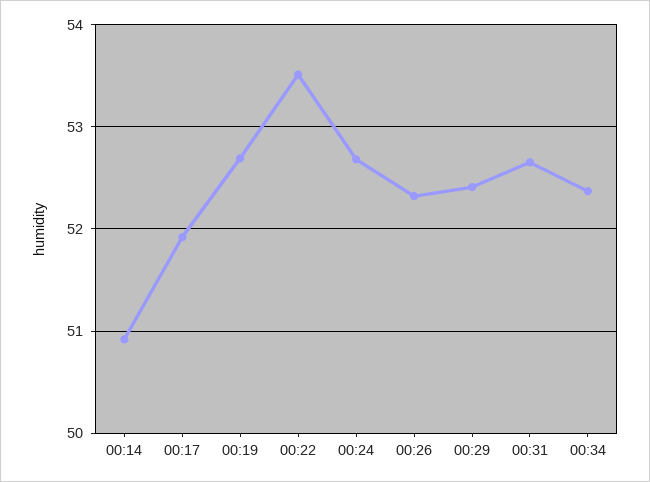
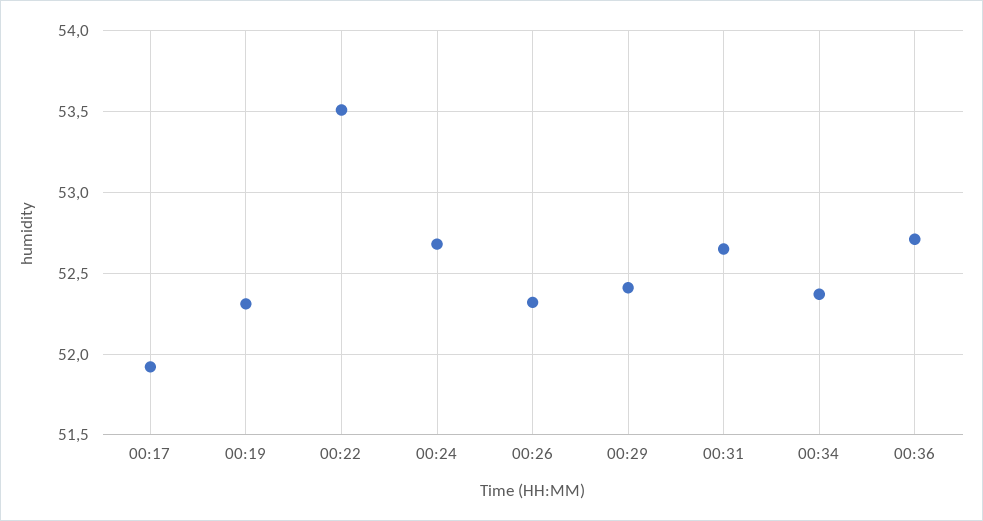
00:14: 50.9 -> none
00:19: 52.7 -> 52.3
00:36: none -> 52.7

